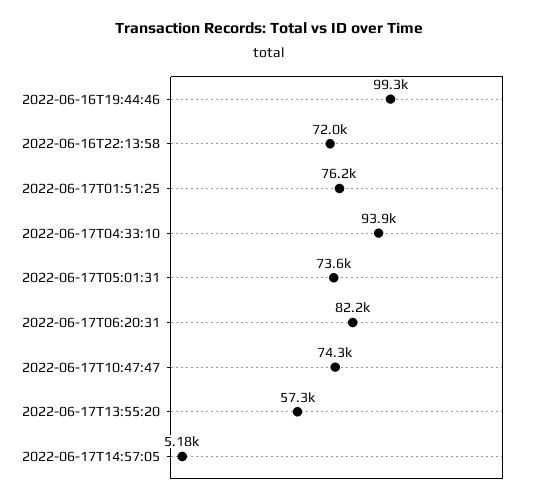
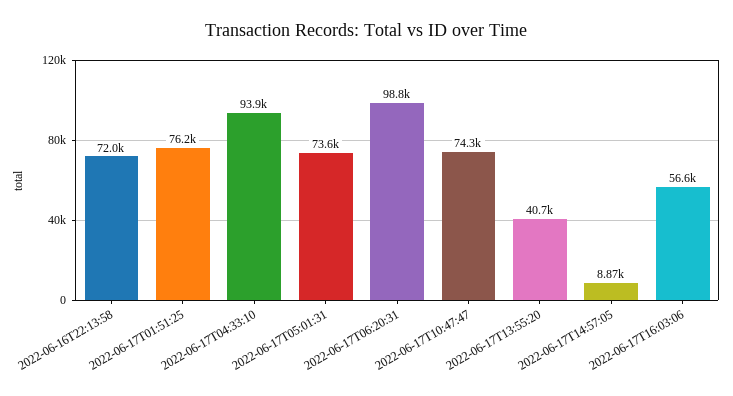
2022-06-16T19:44:46: 99300 -> none
2022-06-17T06:20:31: 82200 -> 98800
2022-06-17T13:55:20: 57300 -> 40700
2022-06-17T14:57:05: 5180 -> 8870
2022-06-17T16:03:06: none -> 56600

